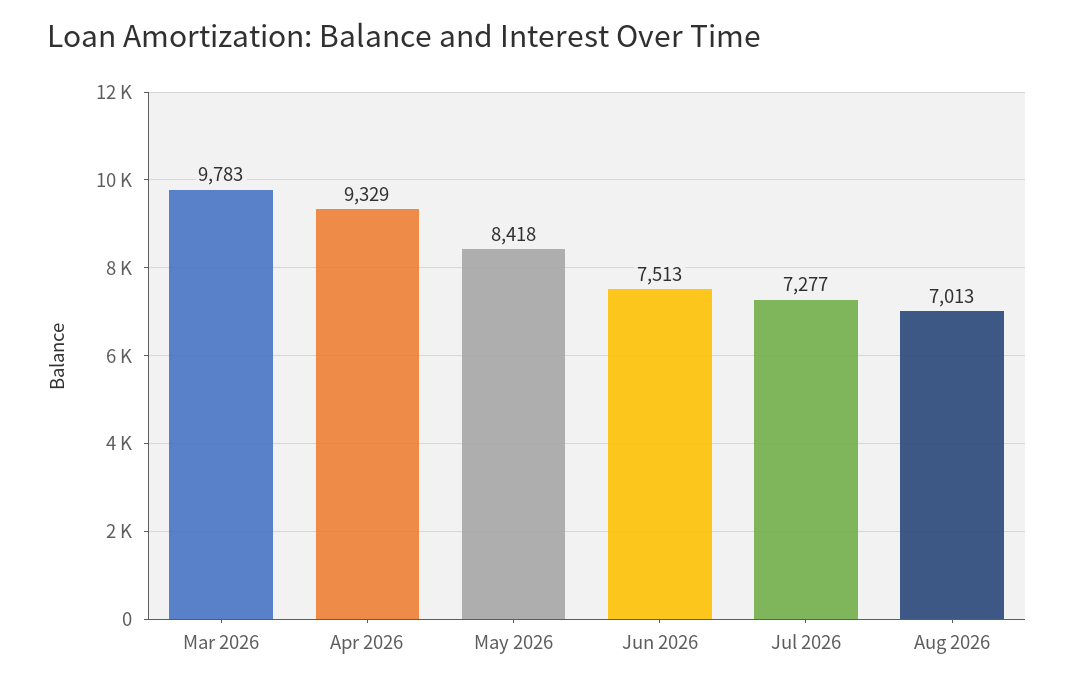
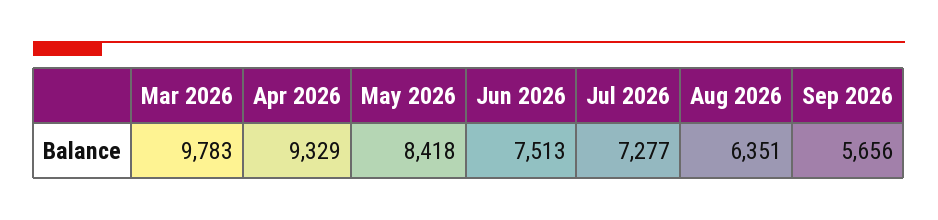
Aug 2026: 7013 -> 6351
Sep 2026: none -> 5656

